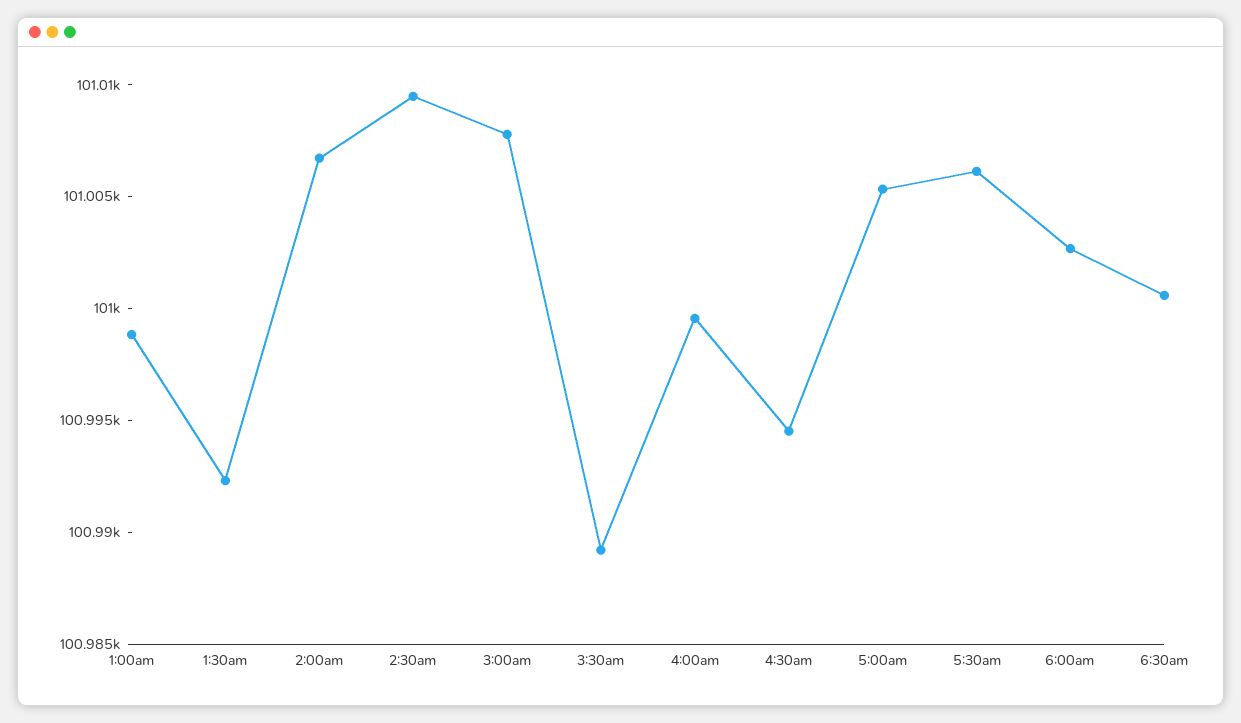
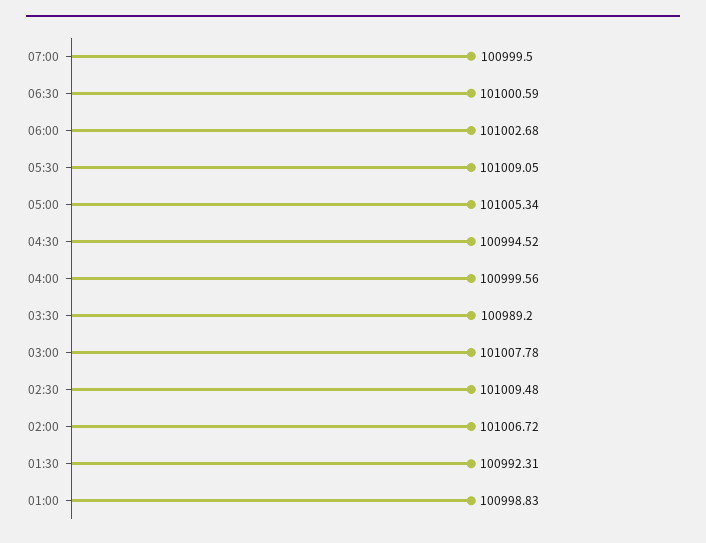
5:30am: 101006 -> 101009.05
07:00: none -> 100999.5

